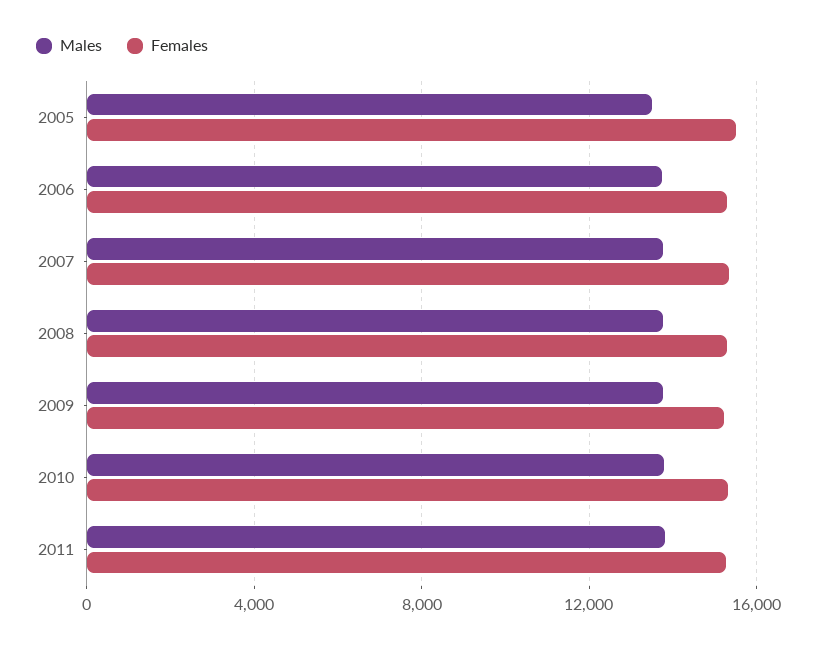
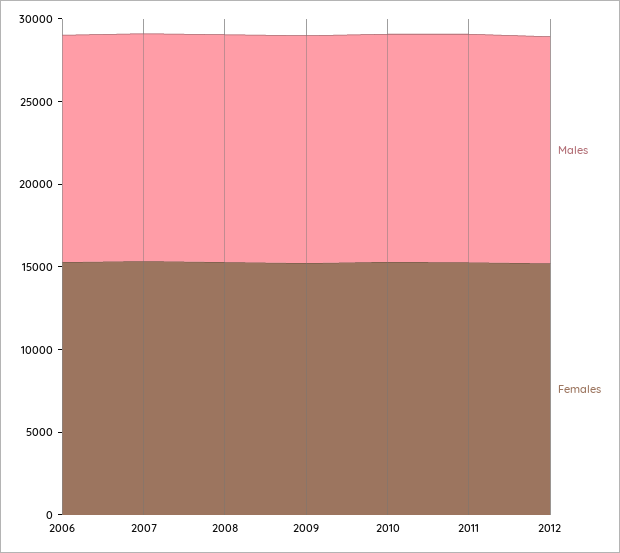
Males, 2005: 13500 -> none
Females, 2005: 15500 -> none
Males, 2012: none -> 14000
Females, 2012: none -> 15000

